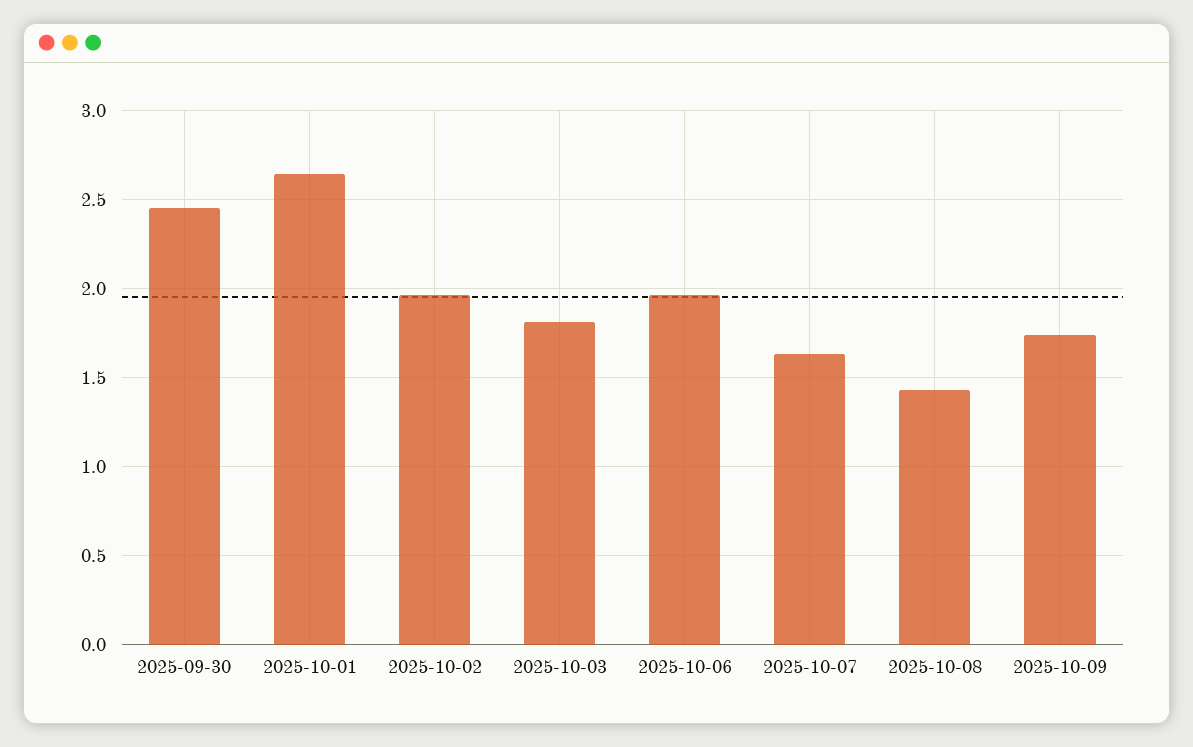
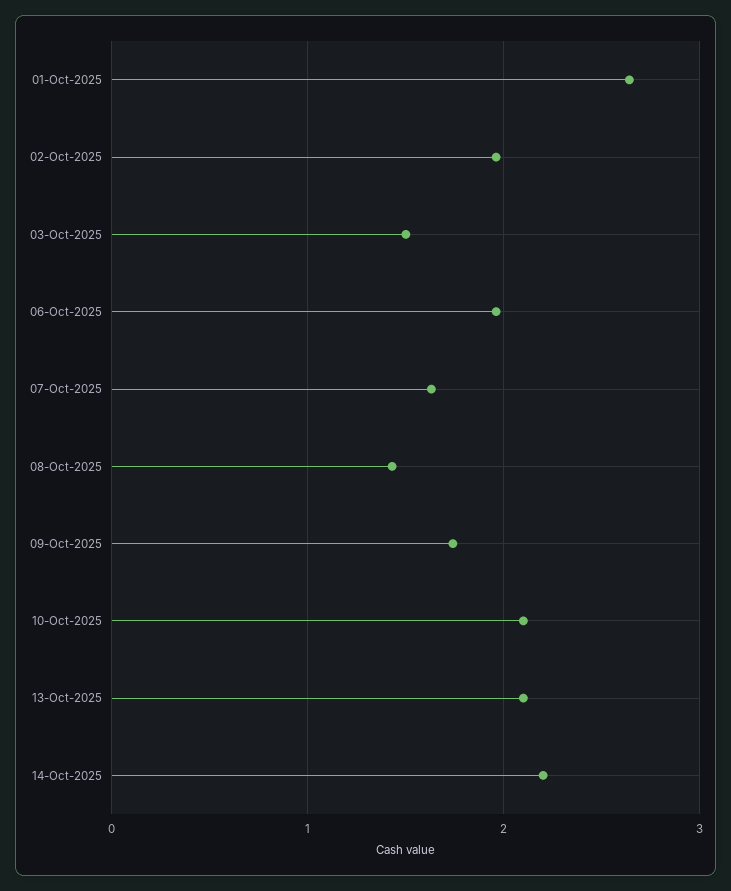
2025-09-30: 2.45 -> none
2025-10-03: 1.8 -> 1.5
10-Oct-2025: none -> 2.1
13-Oct-2025: none -> 2.1
14-Oct-2025: none -> 2.2

